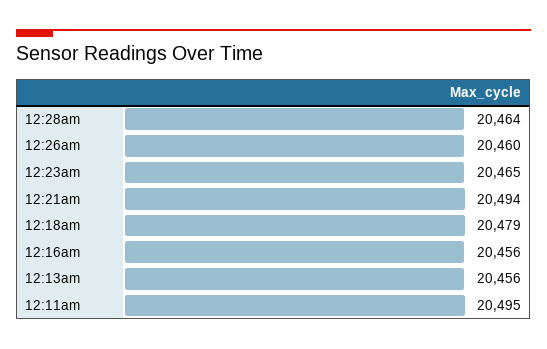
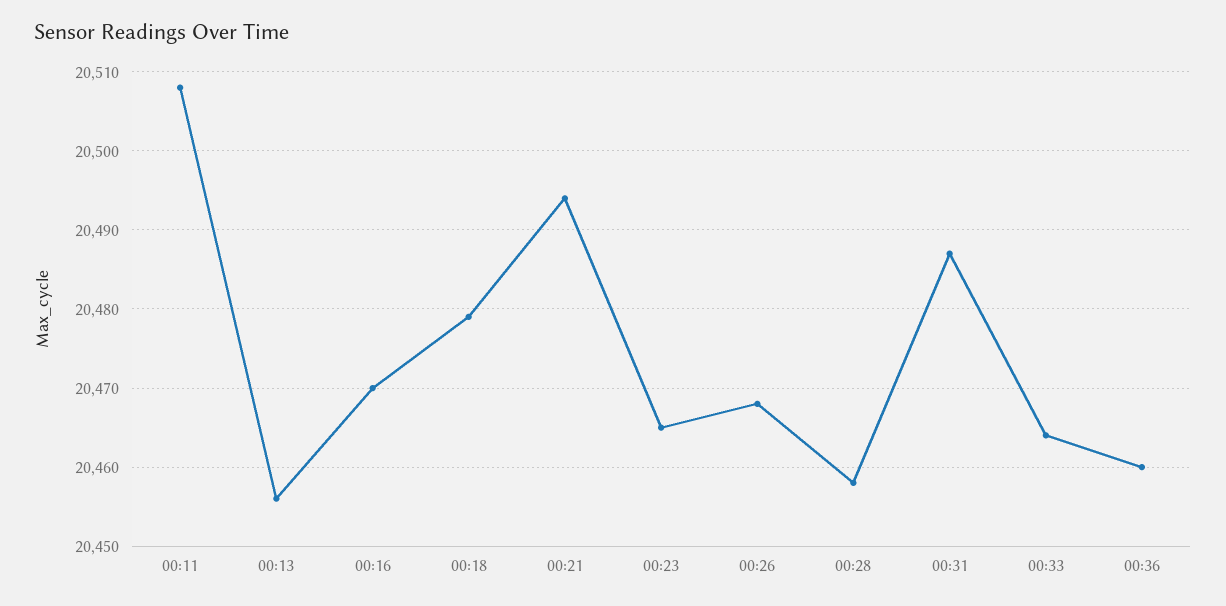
12:28am: 20464 -> 20458
12:26am: 20460 -> 20468
12:16am: 20456 -> 20470
12:11am: 20495 -> 20508
00:31: none -> 20487
00:33: none -> 20464
00:36: none -> 20460

